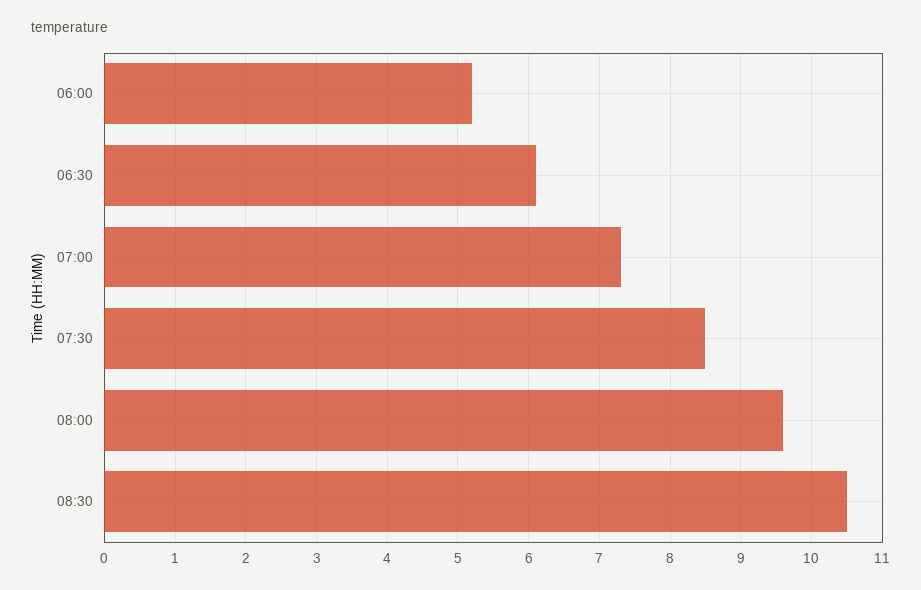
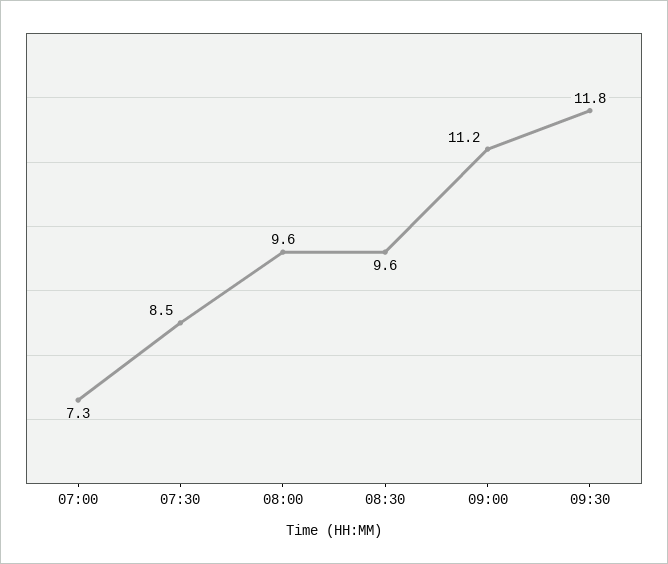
06:00: 5.2 -> none
06:30: 6.1 -> none
08:30: 10.5 -> 9.6
09:00: none -> 11.2
09:30: none -> 11.8

